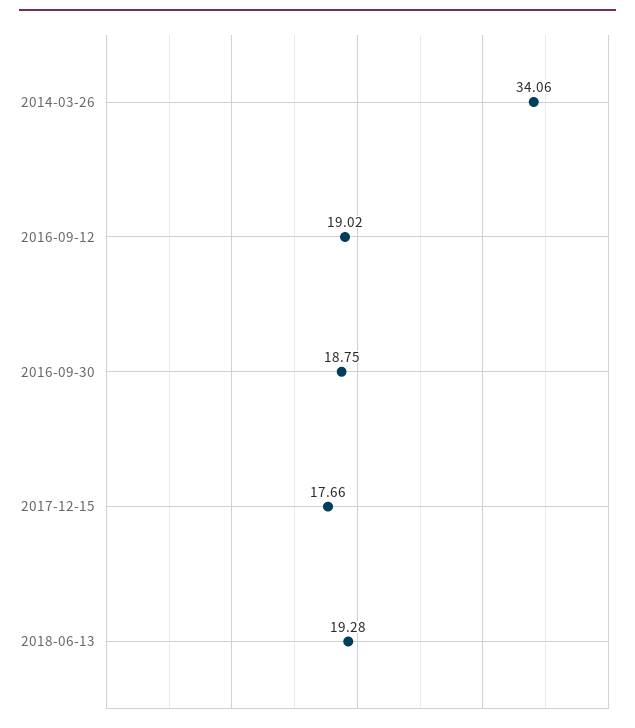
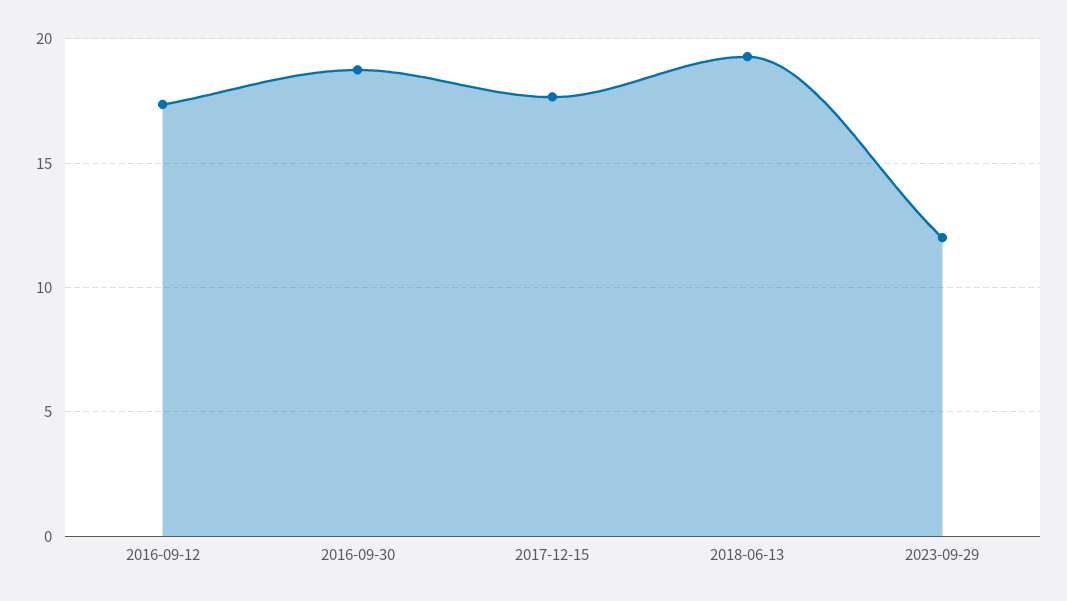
2014-03-26: 34.06 -> none
2016-09-12: 19.02 -> 17.5
2023-09-29: none -> 12

